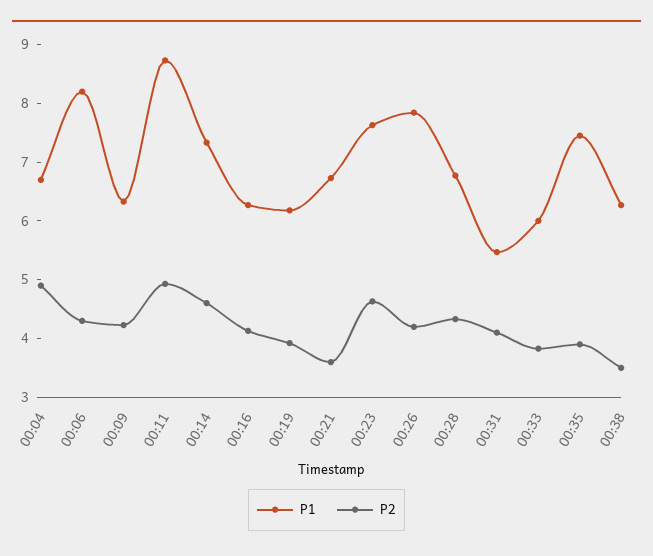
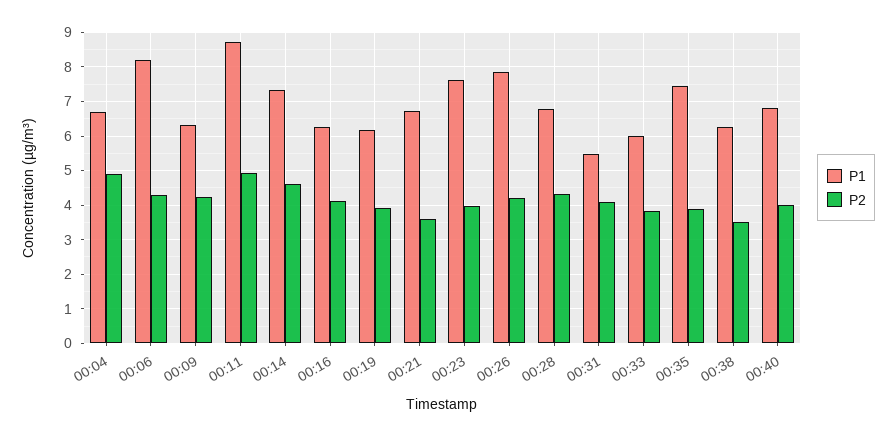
P2, 00:23: 4.6 -> 4
P1, 00:40: none -> 6.8
P2, 00:40: none -> 4

